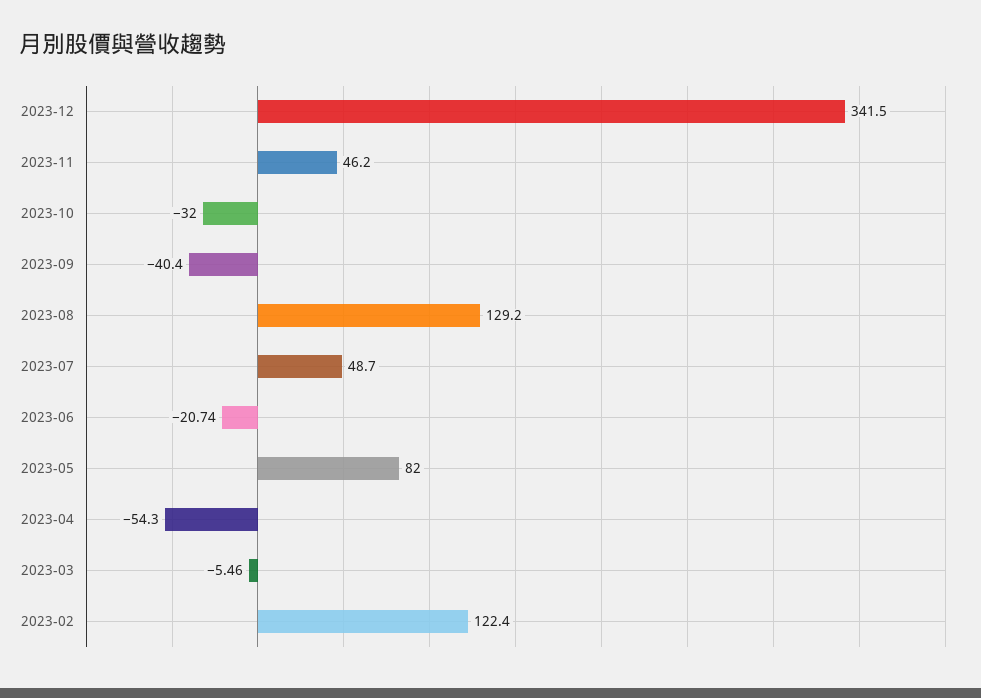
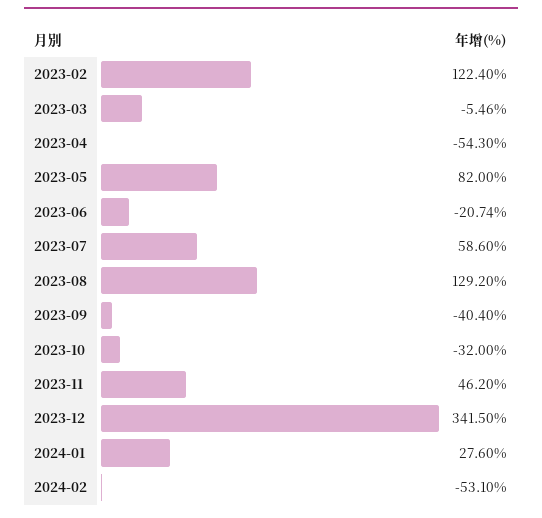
2023-07: 48.7 -> 58.6
2024-01: none -> 27.6
2024-02: none -> -53.1

